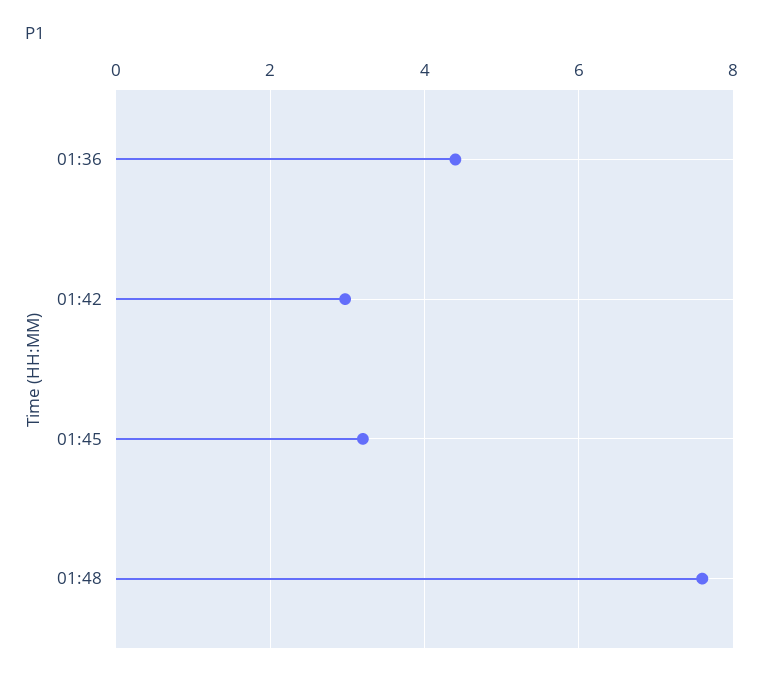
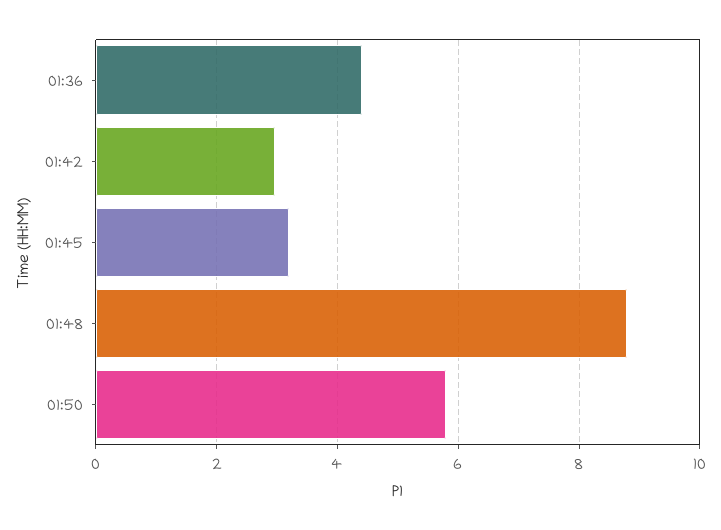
01:48: 7.6 -> 8.8
01:50: none -> 5.8

